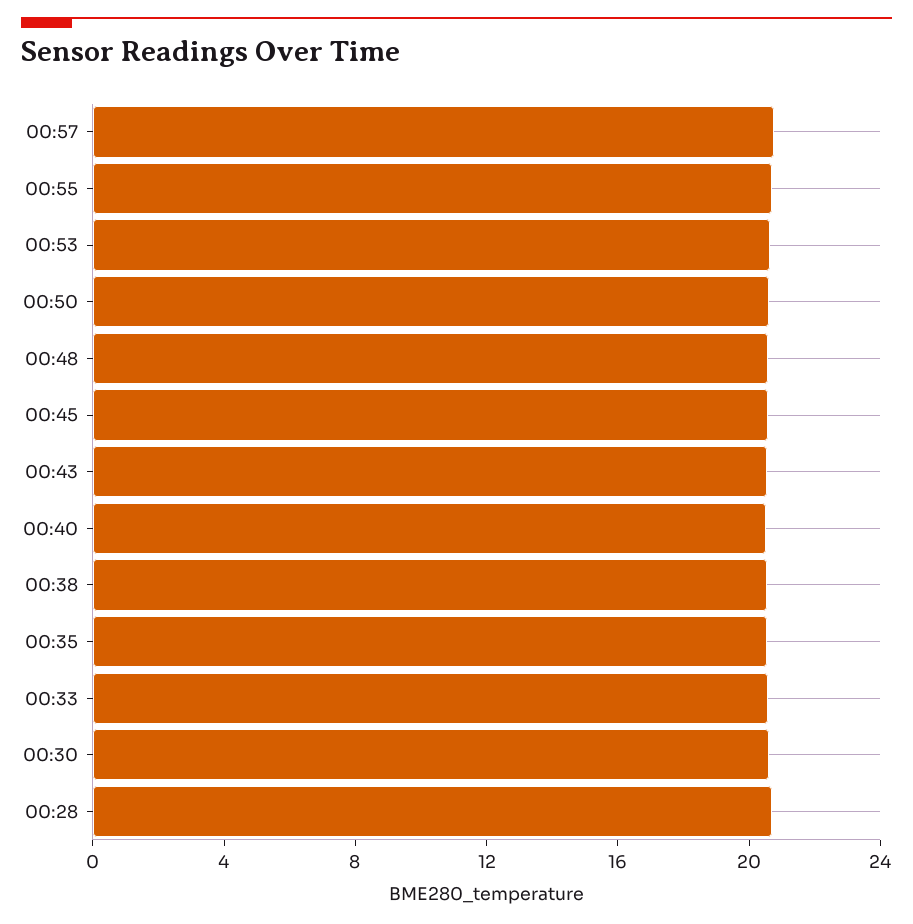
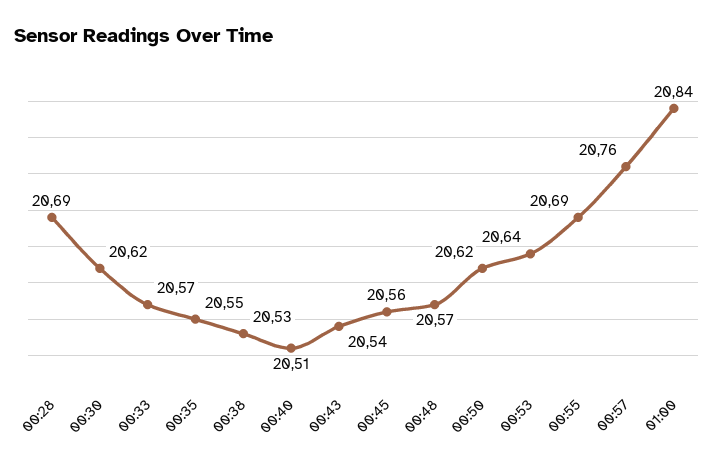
01:00: none -> 20.84

